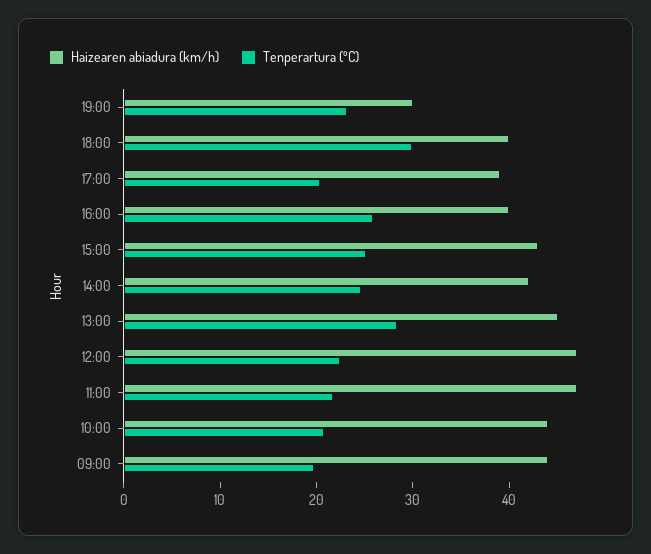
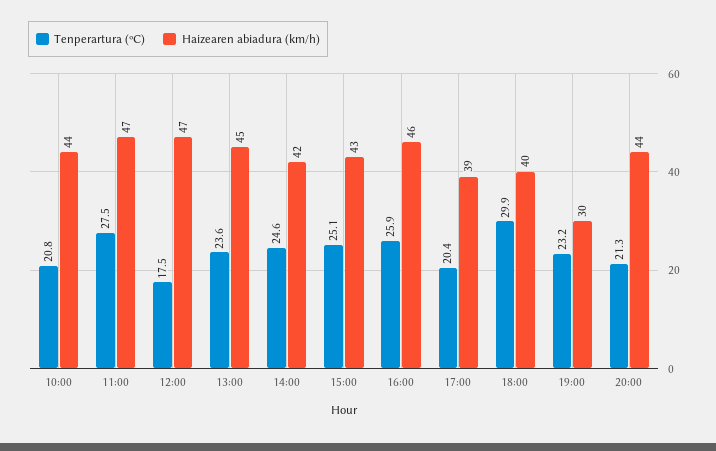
Haizearen abiadura (km/h), 16:00: 40 -> 46
Tenperartura (ºC), 13:00: 28 -> 23.6
Tenperartura (ºC), 12:00: 22 -> 17.5
Tenperartura (ºC), 11:00: 22 -> 27.5
Haizearen abiadura (km/h), 09:00: 44 -> none
Tenperartura (ºC), 09:00: 20 -> none
Tenperartura (ºC), 20:00: none -> 21.3
Haizearen abiadura (km/h), 20:00: none -> 44

